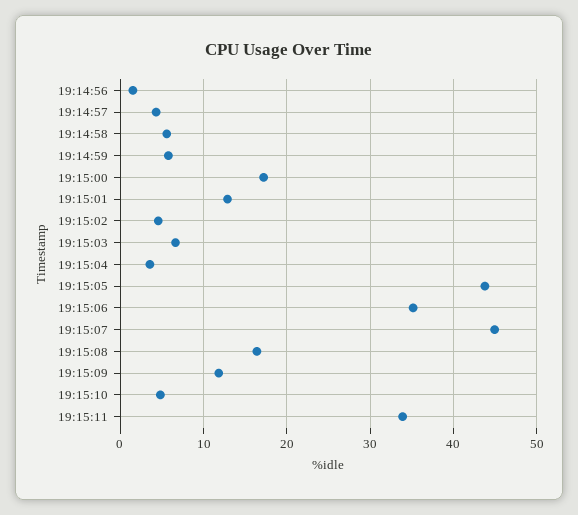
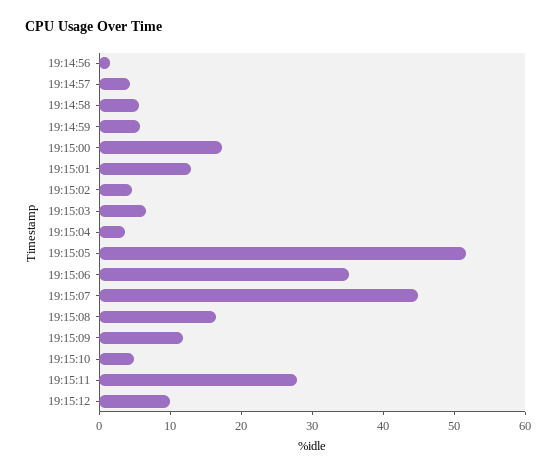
19:15:05: 44 -> 52
19:15:11: 34 -> 28
19:15:12: none -> 10

